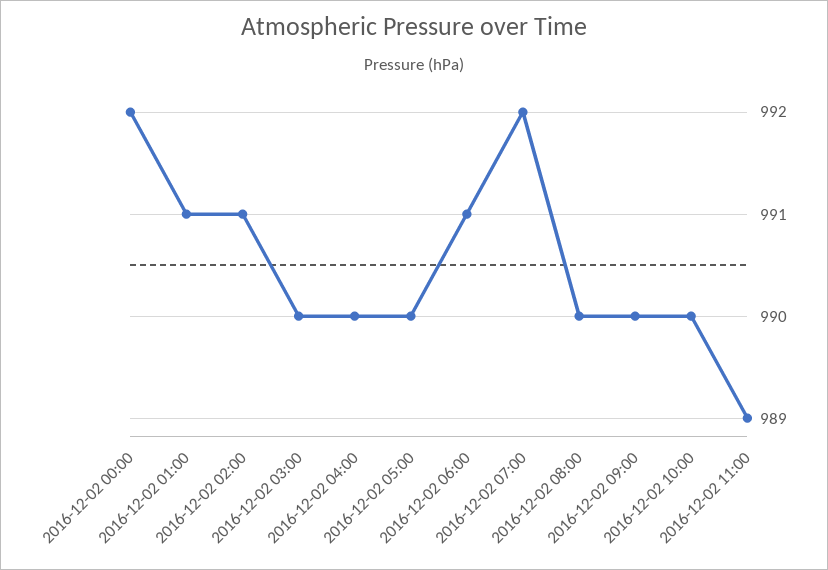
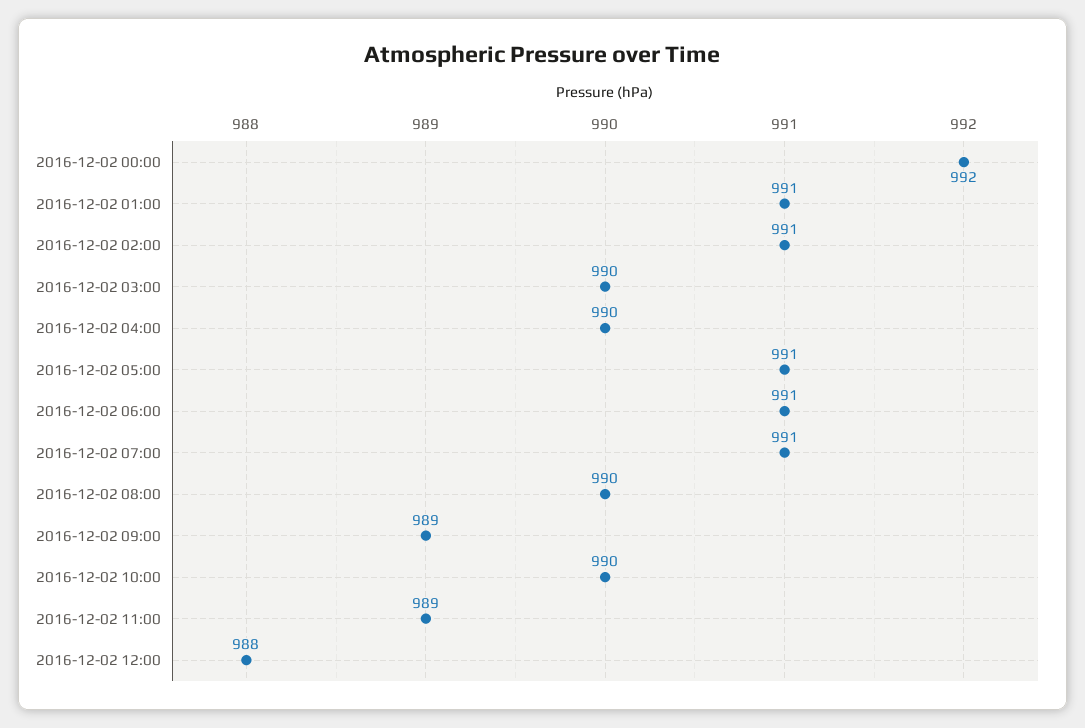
2016-12-02 05:00: 990 -> 991
2016-12-02 07:00: 992 -> 991
2016-12-02 09:00: 990 -> 989
2016-12-02 12:00: none -> 988

